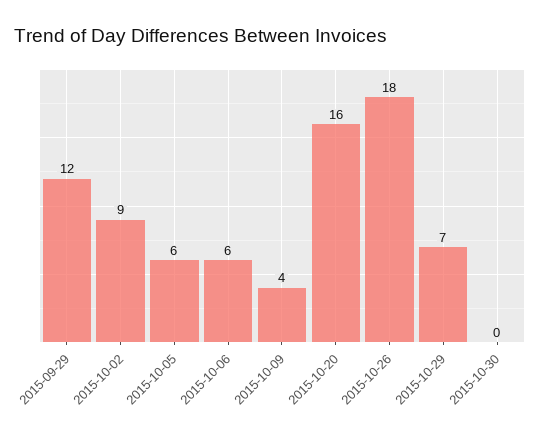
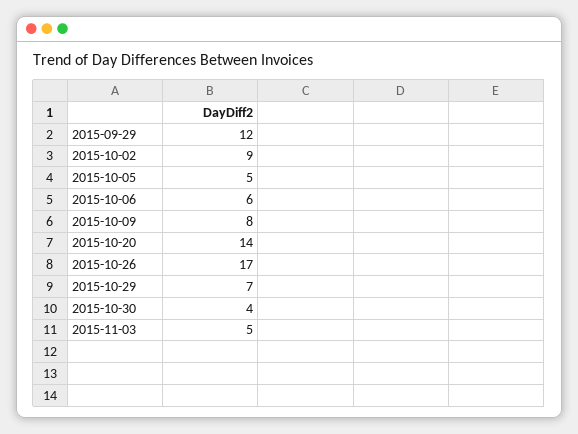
2015-10-05: 6 -> 5
2015-10-09: 4 -> 8
2015-10-20: 16 -> 14
2015-10-26: 18 -> 17
2015-10-30: 0 -> 4
2015-11-03: none -> 5

